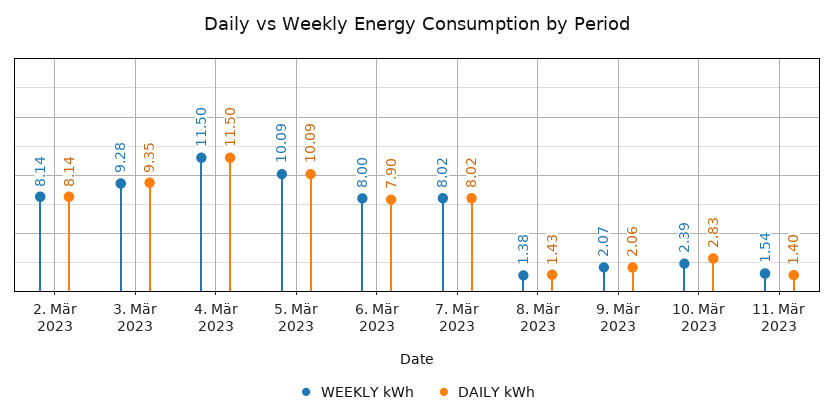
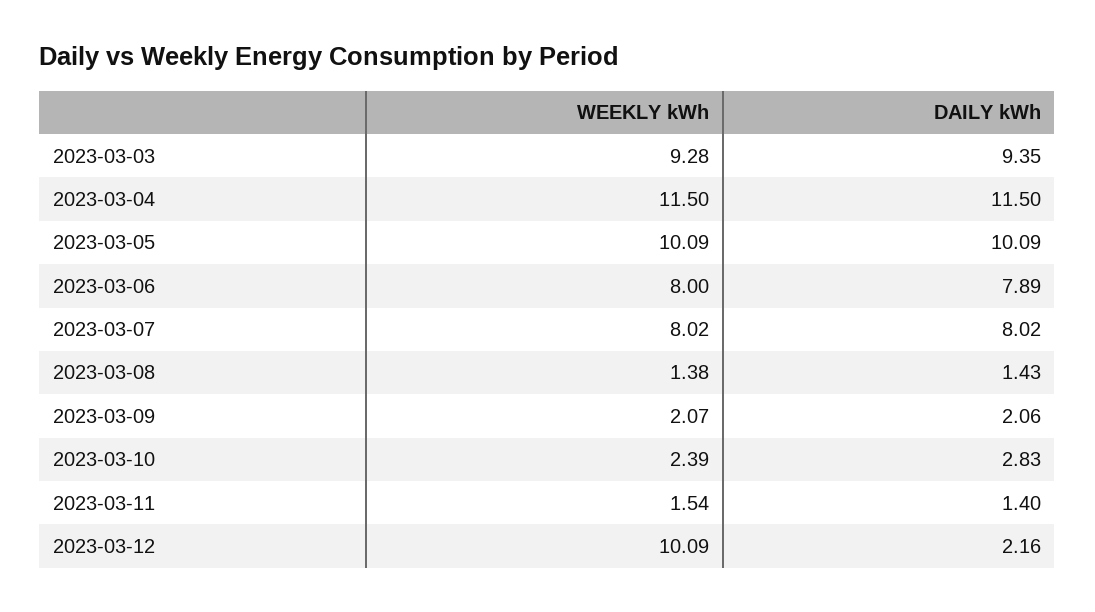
WEEKLY kWh, 2. Mär 2023: 8.14 -> none
DAILY kWh, 2. Mär 2023: 8.14 -> none
DAILY kWh, 6. Mär 2023: 7.9 -> 7.89
WEEKLY kWh, 2023-03-12: none -> 10.09
DAILY kWh, 2023-03-12: none -> 2.16

